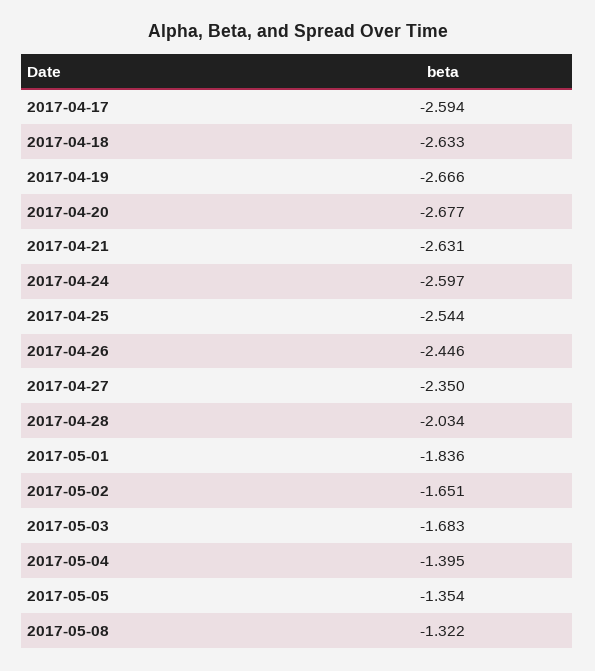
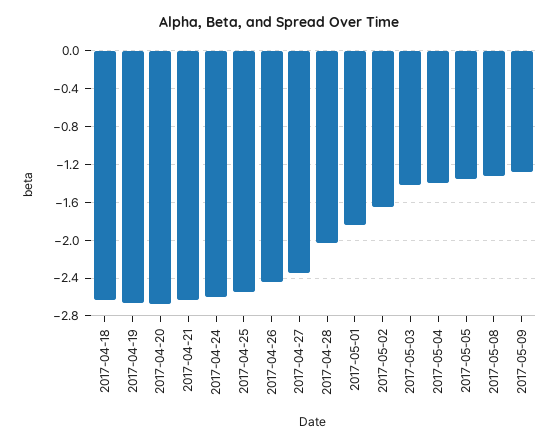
2017-04-17: -2.594 -> none
2017-05-03: -1.683 -> -1.4
2017-05-09: none -> -1.3

